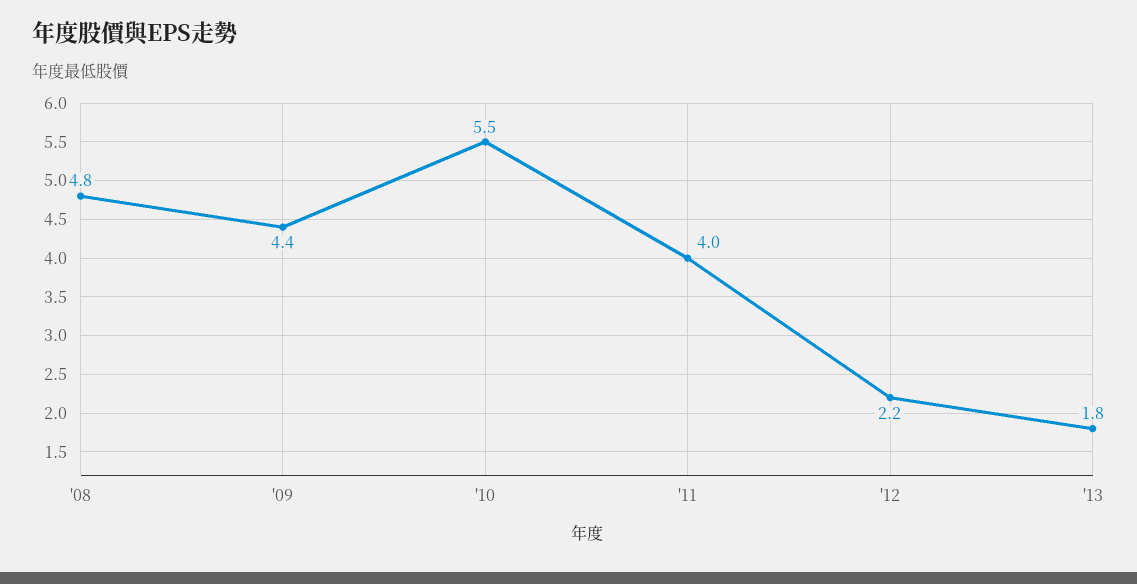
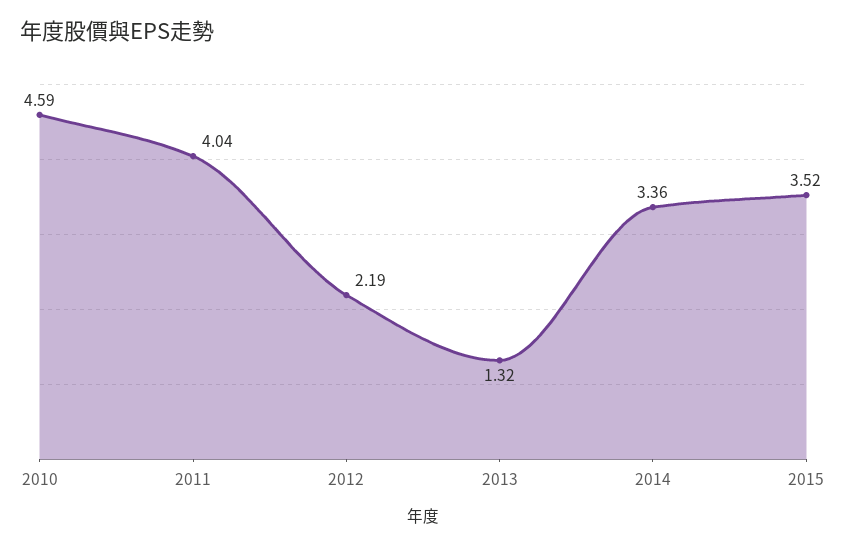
'08: 4.8 -> none
'09: 4.4 -> none
'10: 5.5 -> 4.59
'13: 1.8 -> 1.32
2014: none -> 3.36
2015: none -> 3.52

